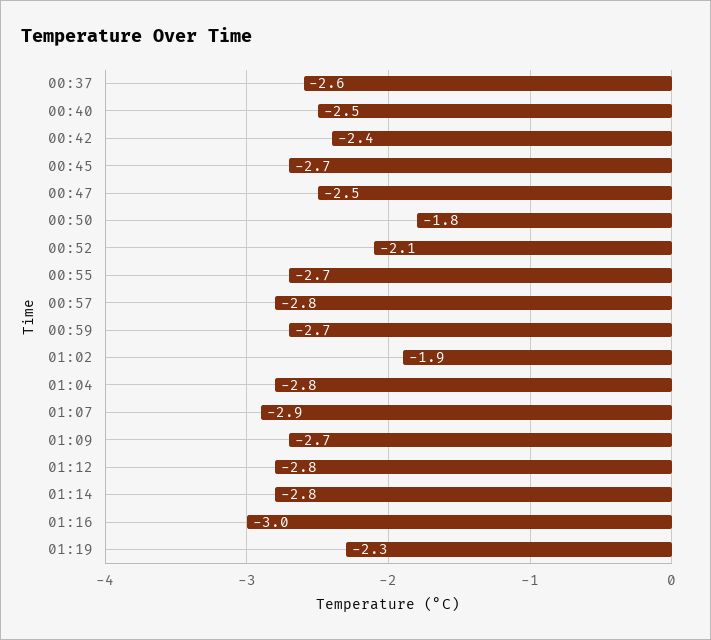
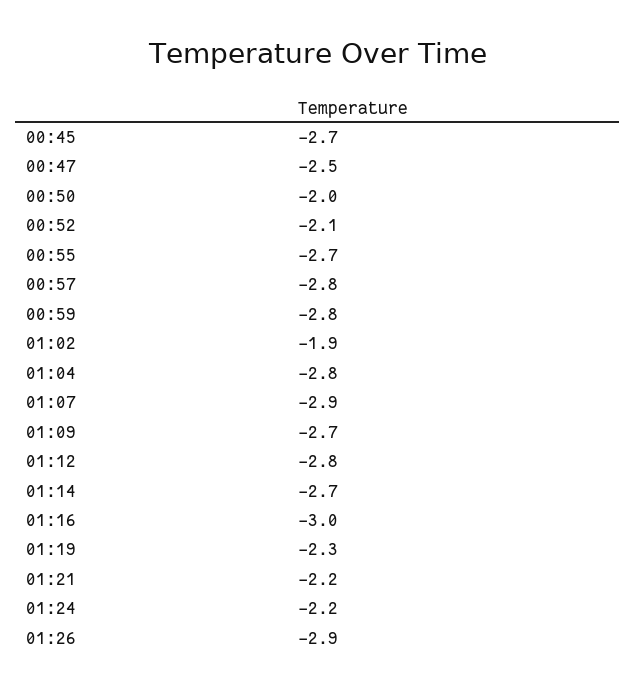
00:37: -2.6 -> none
00:40: -2.5 -> none
00:42: -2.4 -> none
00:50: -1.8 -> -2
00:59: -2.7 -> -2.8
01:14: -2.8 -> -2.7
01:21: none -> -2.2
01:24: none -> -2.2
01:26: none -> -2.9

